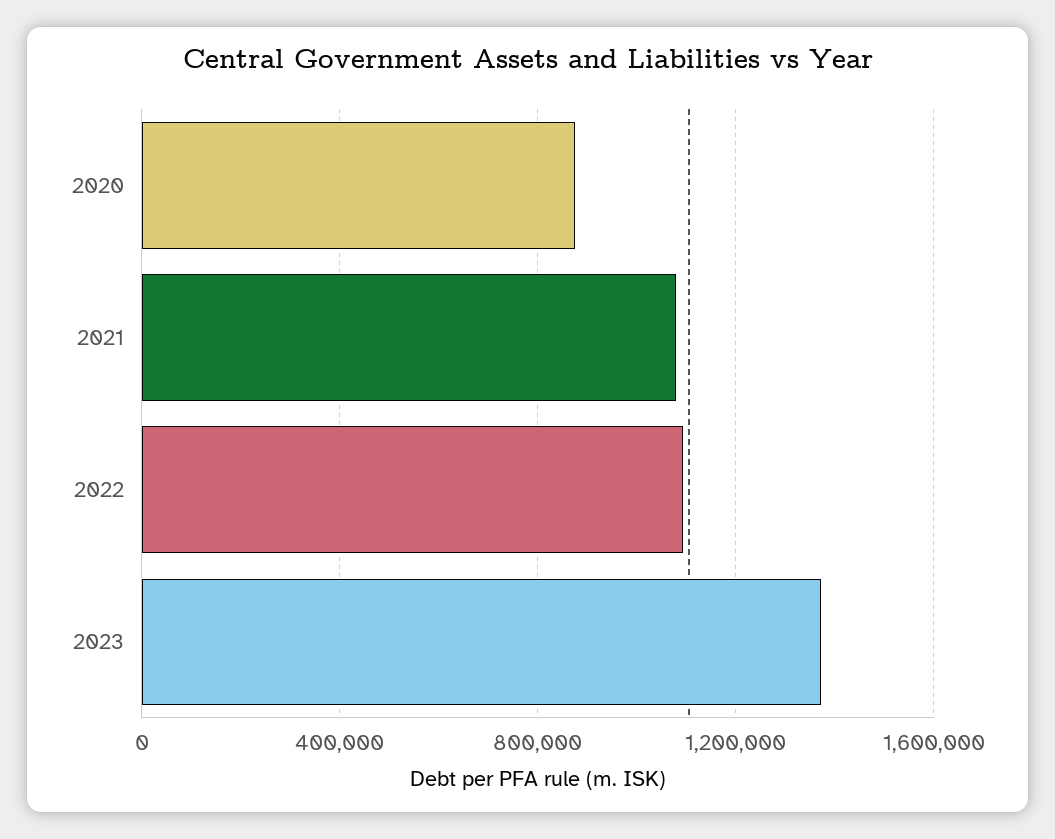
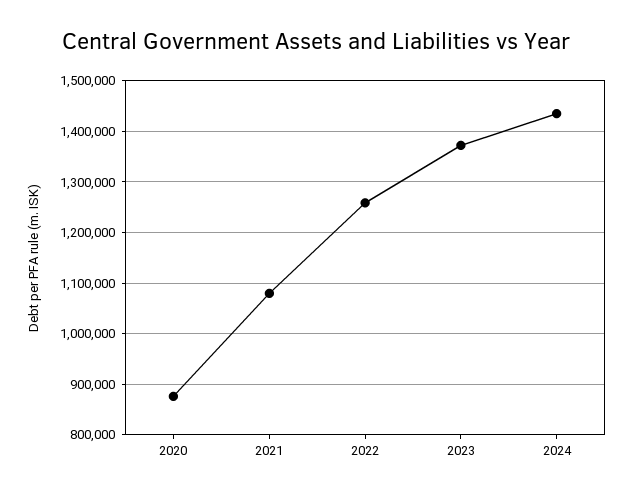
2022: 1100000 -> 1260000
2024: none -> 1440000

